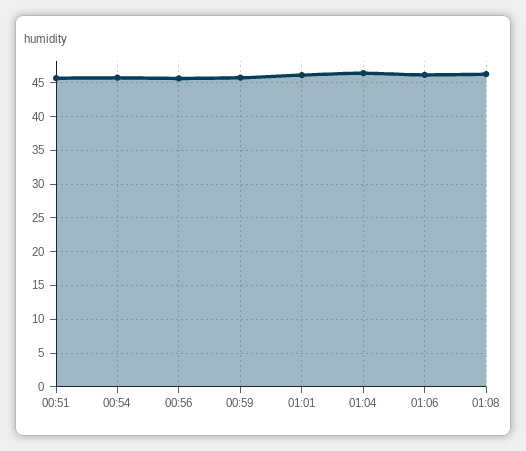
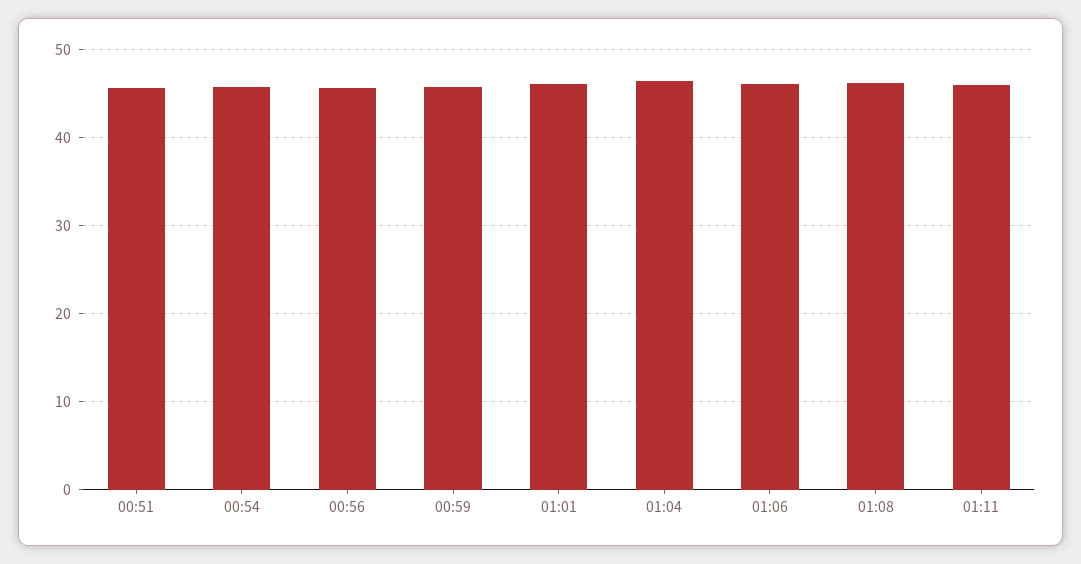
01:11: none -> 46

